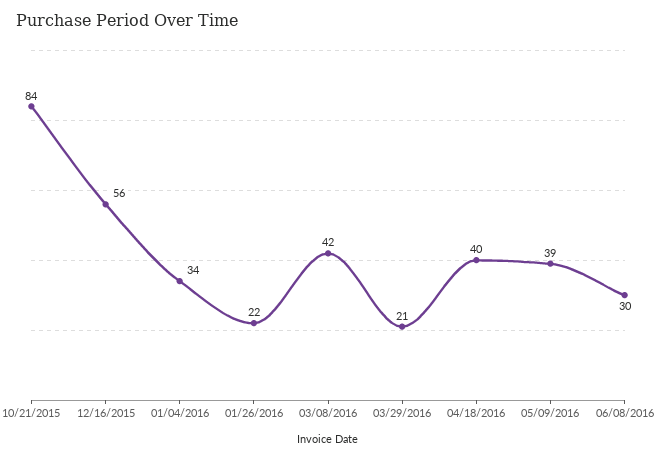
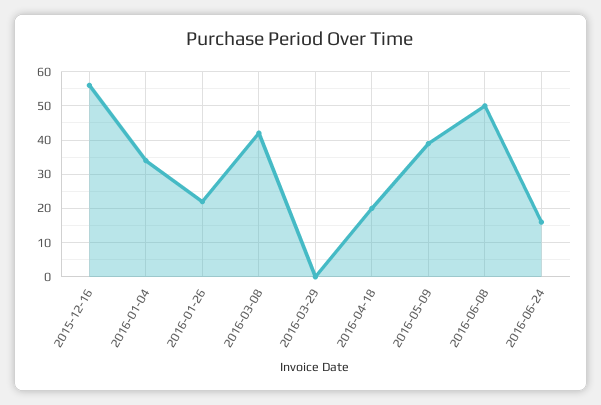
10/21/2015: 84 -> none
03/29/2016: 21 -> 0
04/18/2016: 40 -> 20
06/08/2016: 30 -> 50
2016-06-24: none -> 15

